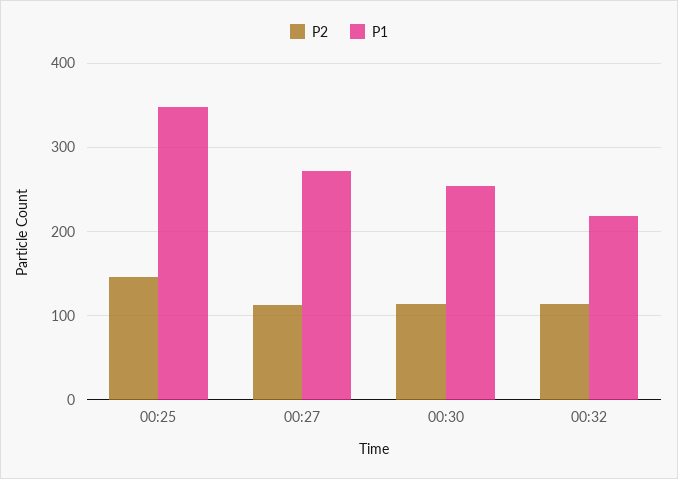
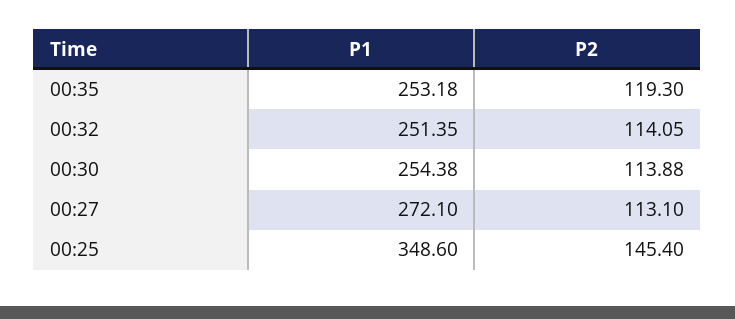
P1, 00:32: 220 -> 251.35
P1, 00:35: none -> 253.18
P2, 00:35: none -> 119.3

